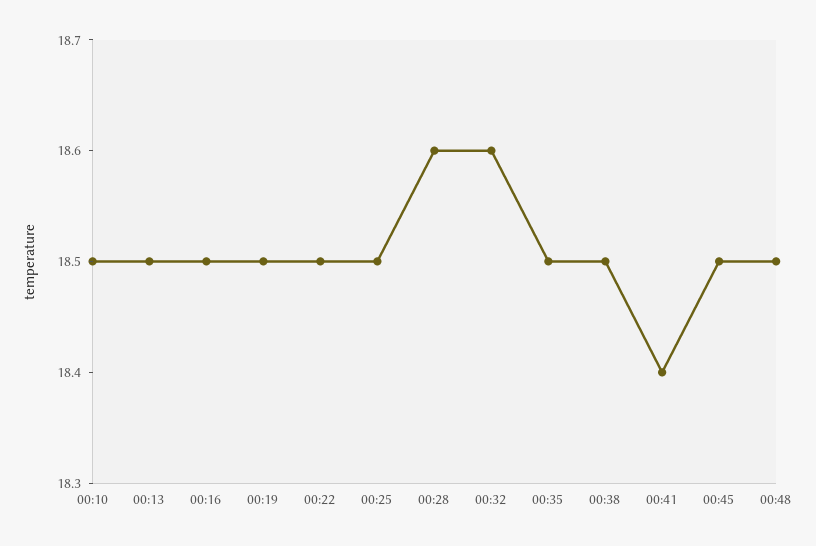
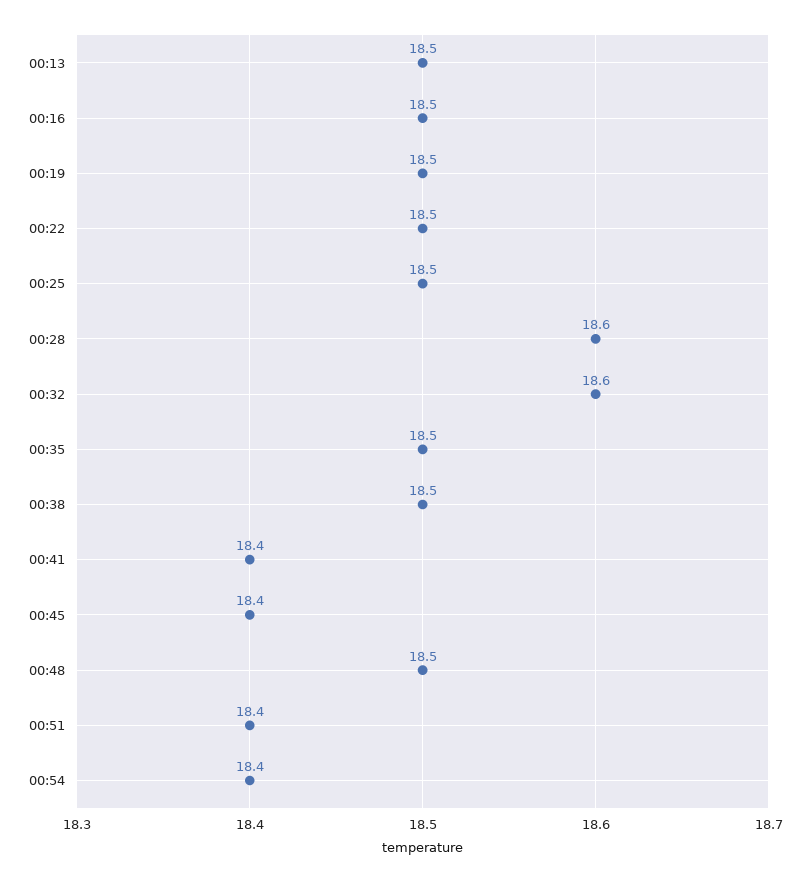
00:10: 18.5 -> none
00:45: 18.5 -> 18.4
00:51: none -> 18.4
00:54: none -> 18.4

